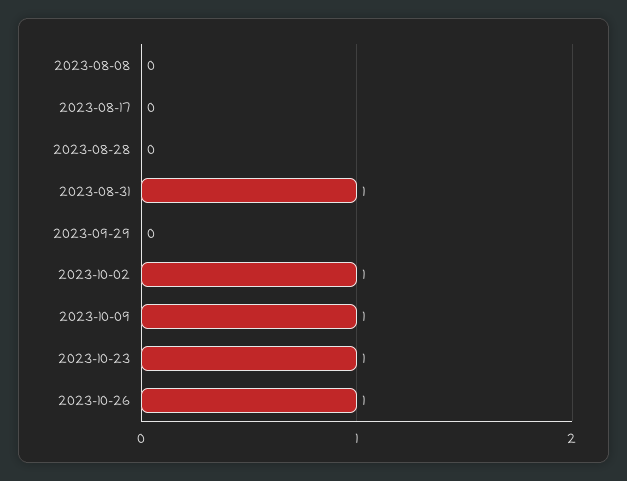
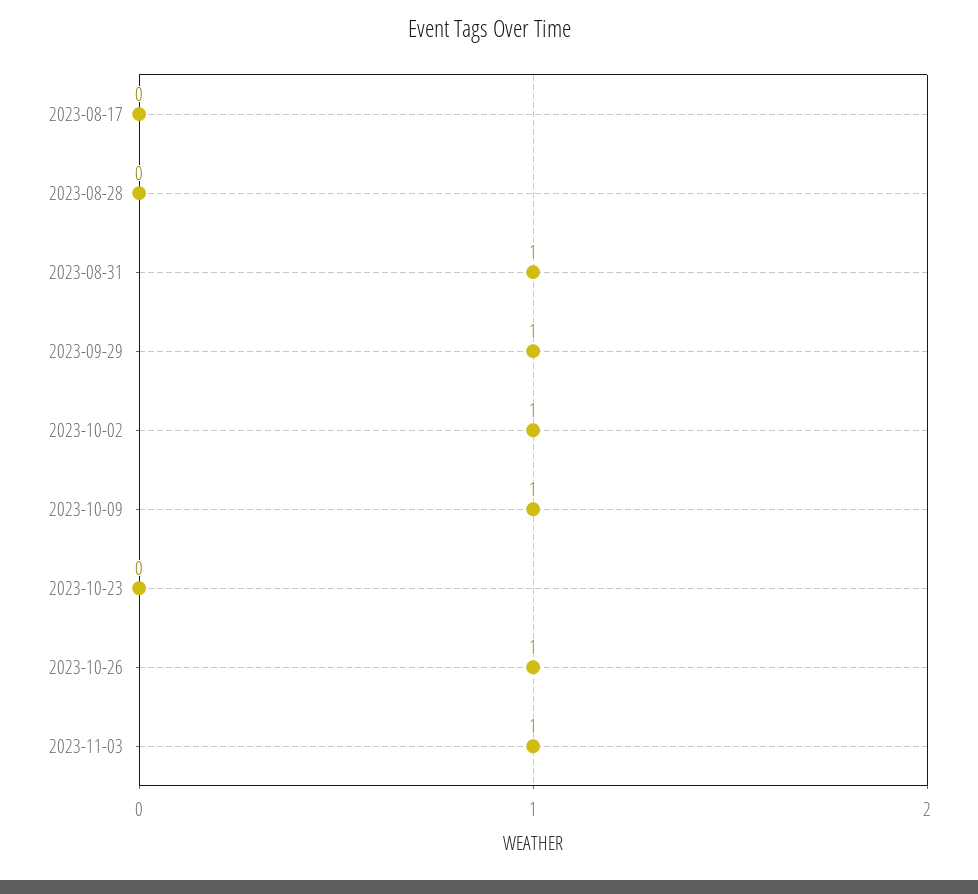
2023-08-08: 0 -> none
2023-09-29: 0 -> 1
2023-10-23: 1 -> 0
2023-11-03: none -> 1

